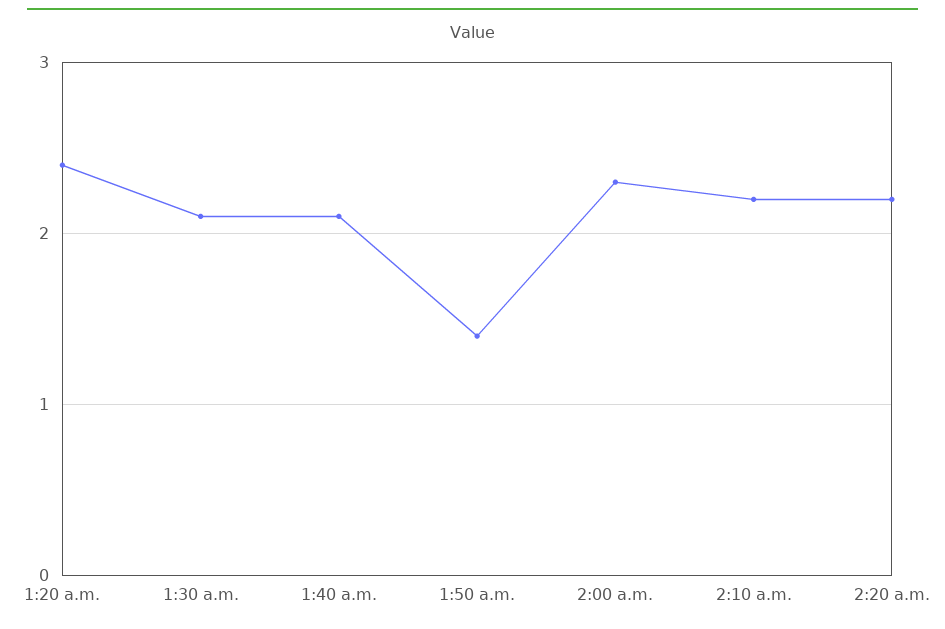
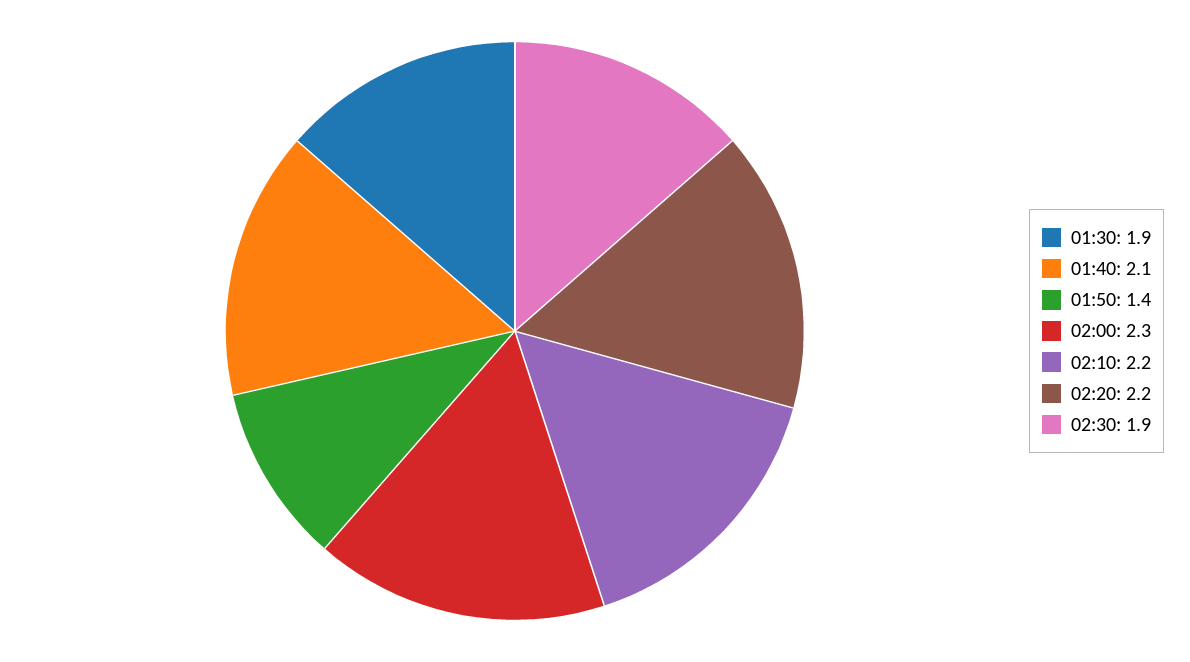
1:20 a.m.: 2.4 -> none
1:30 a.m.: 2.1 -> 1.9
02:30: none -> 1.9

